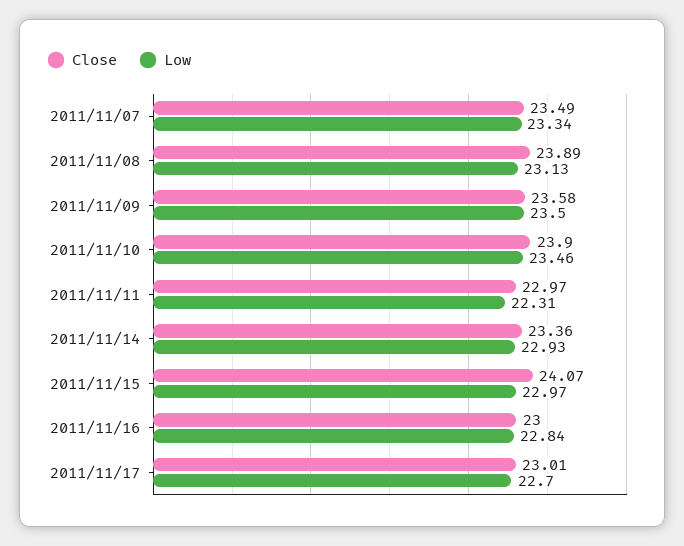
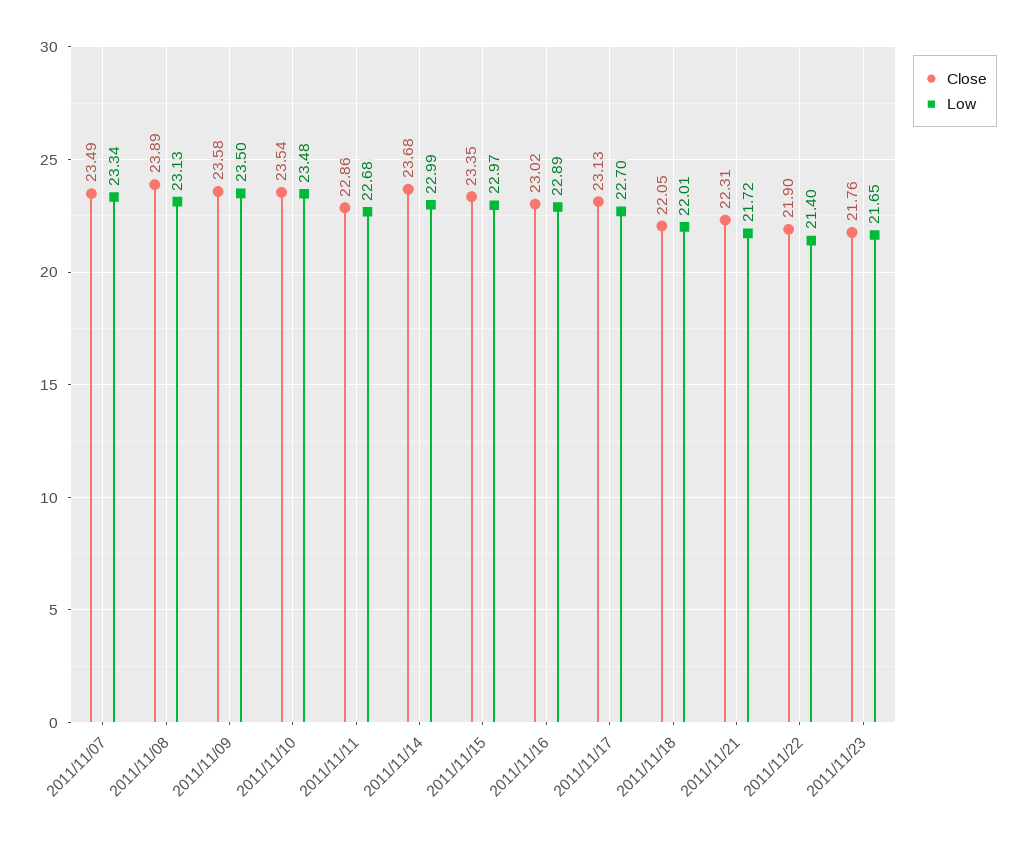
Close, 2011/11/10: 23.9 -> 23.54
Low, 2011/11/10: 23.46 -> 23.48
Close, 2011/11/11: 22.97 -> 22.86
Low, 2011/11/11: 22.31 -> 22.68
Close, 2011/11/14: 23.36 -> 23.68
Low, 2011/11/14: 22.93 -> 22.99
Close, 2011/11/15: 24.07 -> 23.35
Close, 2011/11/16: 23 -> 23.02
Low, 2011/11/16: 22.84 -> 22.89
Close, 2011/11/17: 23.01 -> 23.13
Close, 2011/11/18: none -> 22.05
Low, 2011/11/18: none -> 22.01
Close, 2011/11/21: none -> 22.31
Low, 2011/11/21: none -> 21.72
Close, 2011/11/22: none -> 21.9
Low, 2011/11/22: none -> 21.4
Close, 2011/11/23: none -> 21.76
Low, 2011/11/23: none -> 21.65

